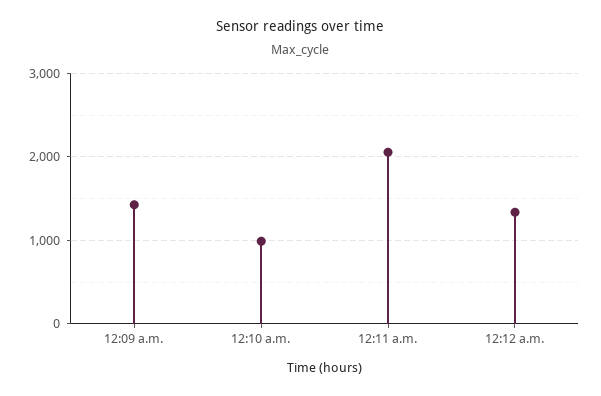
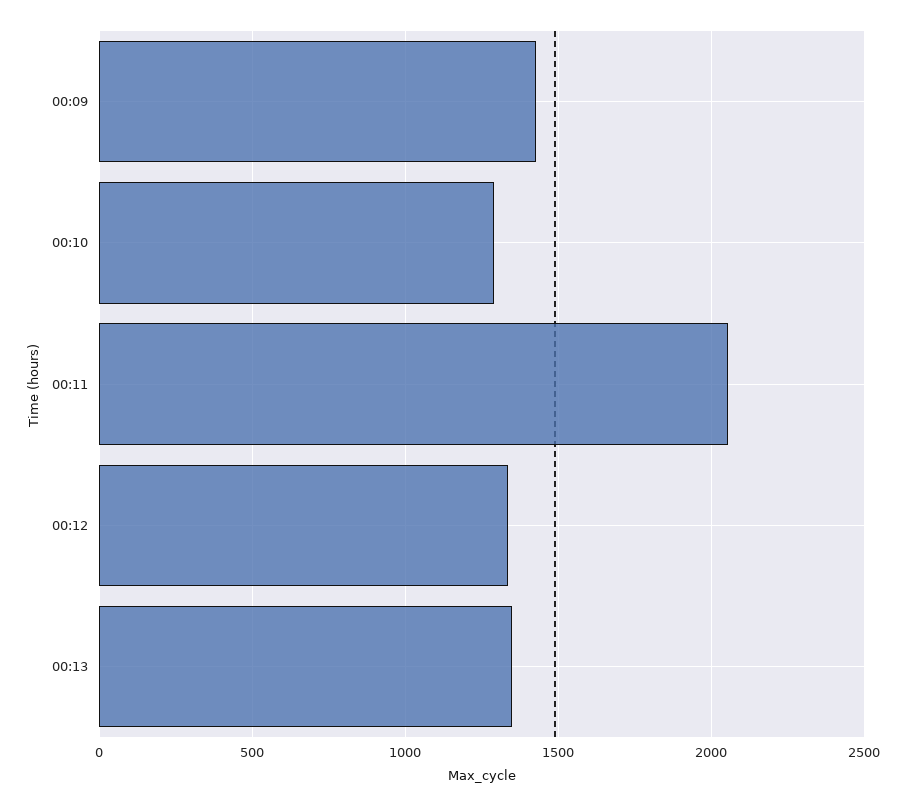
12:10 a.m.: 1000 -> 1300
00:13: none -> 1350

